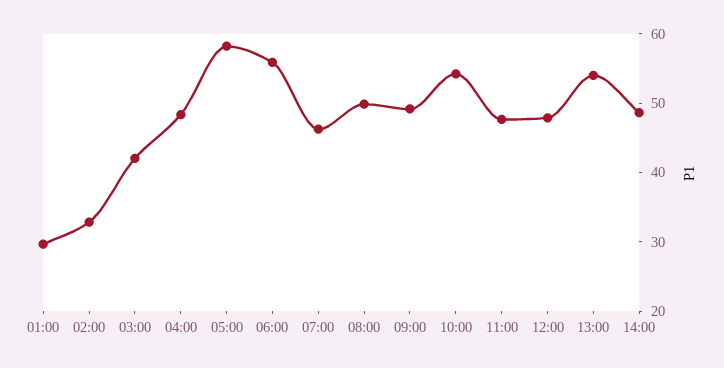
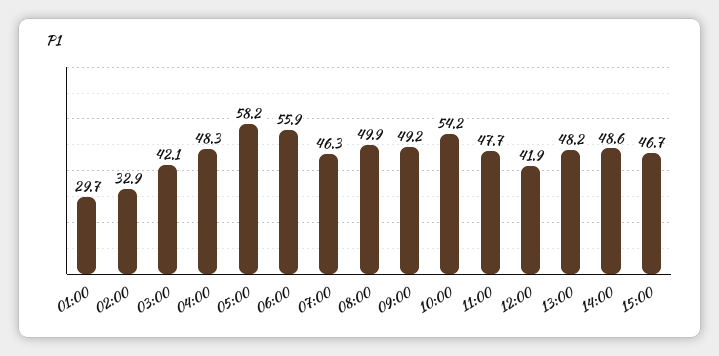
12:00: 48 -> 41.9
13:00: 54 -> 48.2
15:00: none -> 46.7

